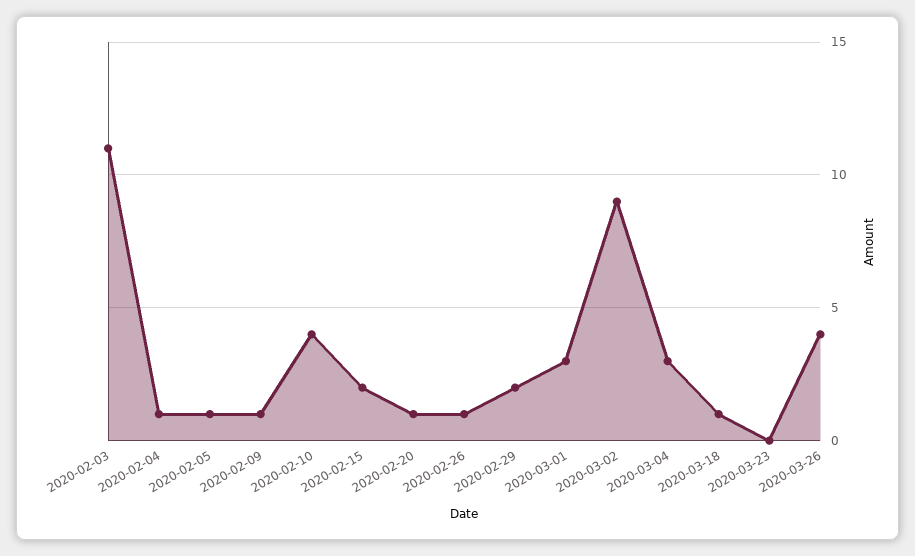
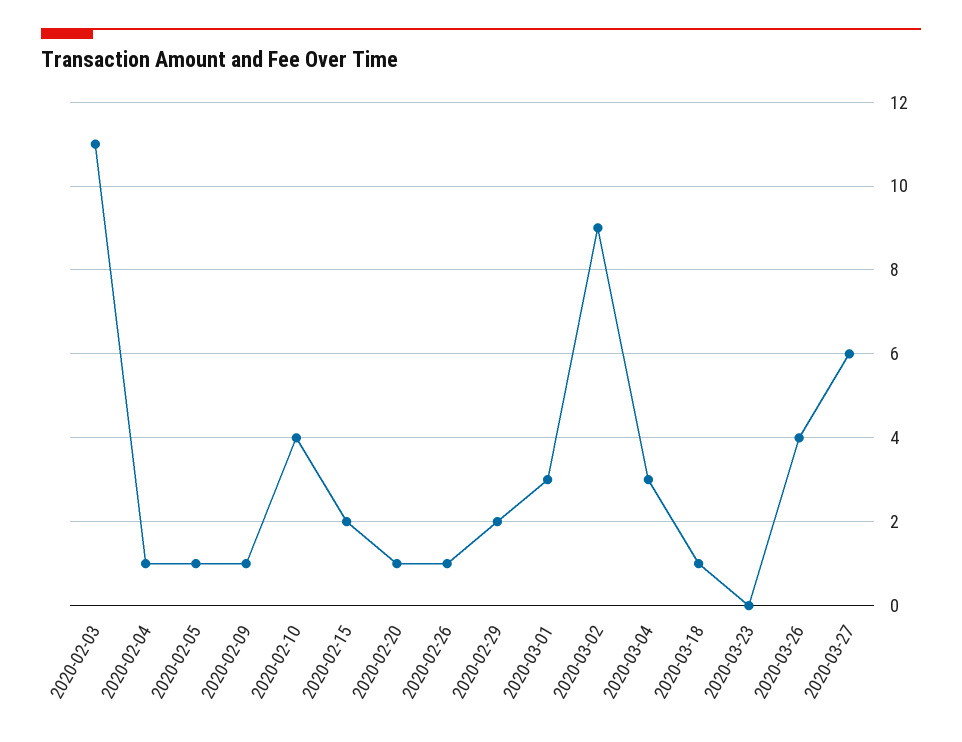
2020-03-27: none -> 6

